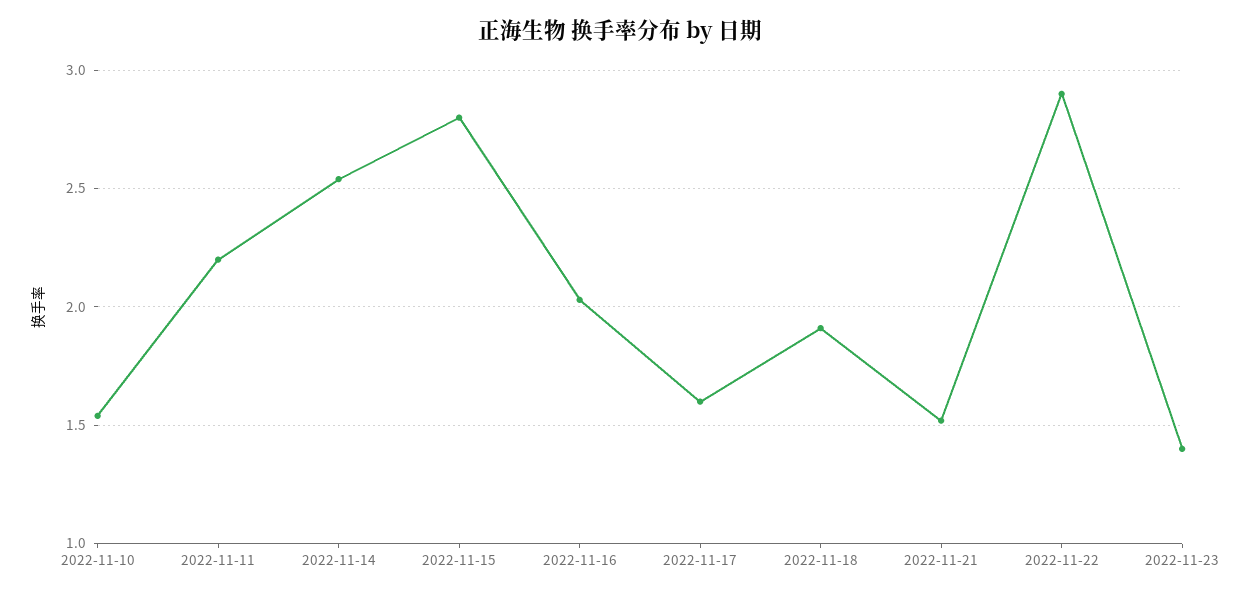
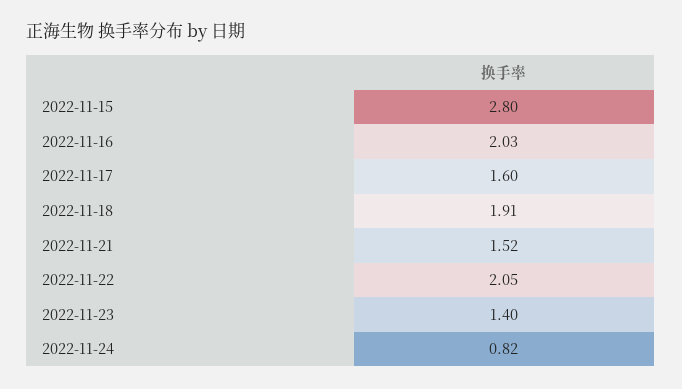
2022-11-10: 1.55 -> none
2022-11-11: 2.2 -> none
2022-11-14: 2.55 -> none
2022-11-22: 2.9 -> 2.05
2022-11-24: none -> 0.82

